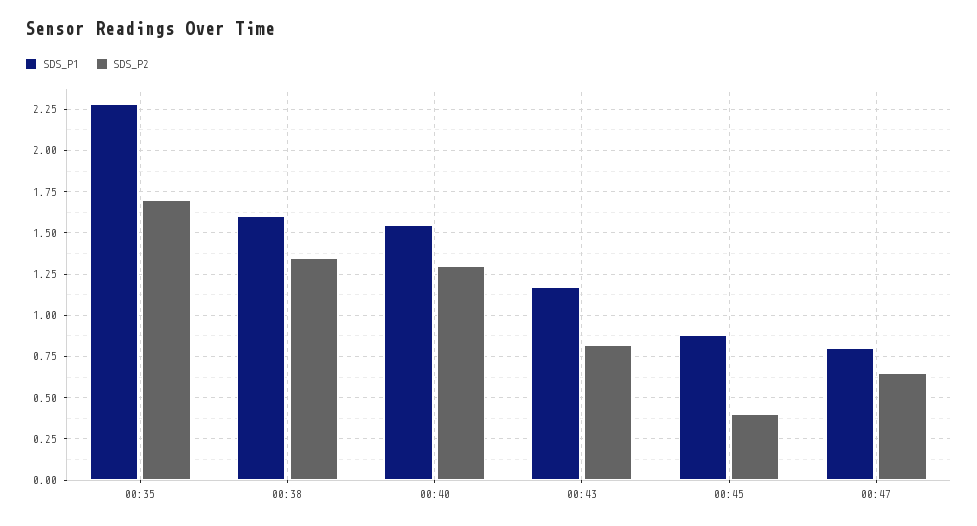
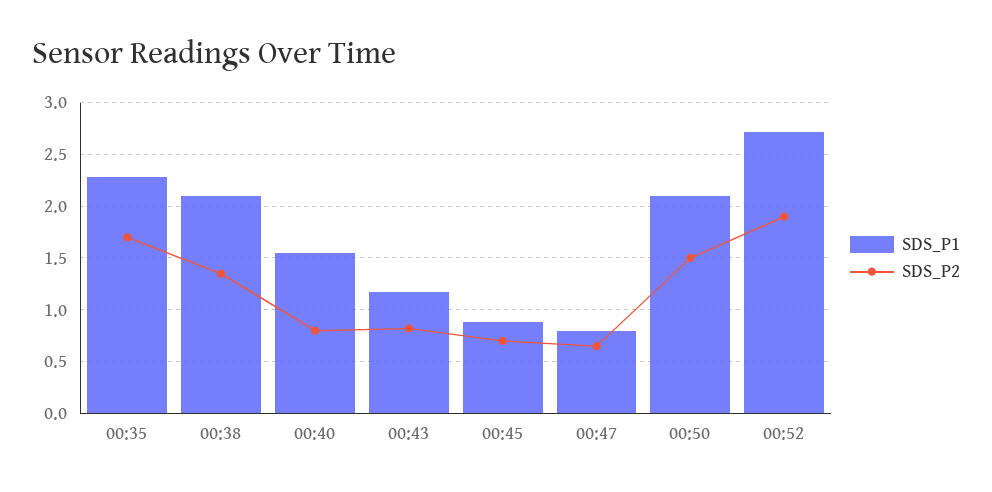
SDS_P1, 00:38: 1.6 -> 2.1
SDS_P2, 00:40: 1.3 -> 0.8
SDS_P2, 00:45: 0.4 -> 0.7
SDS_P1, 00:50: none -> 2.1
SDS_P2, 00:50: none -> 1.5
SDS_P1, 00:52: none -> 2.7
SDS_P2, 00:52: none -> 1.9

